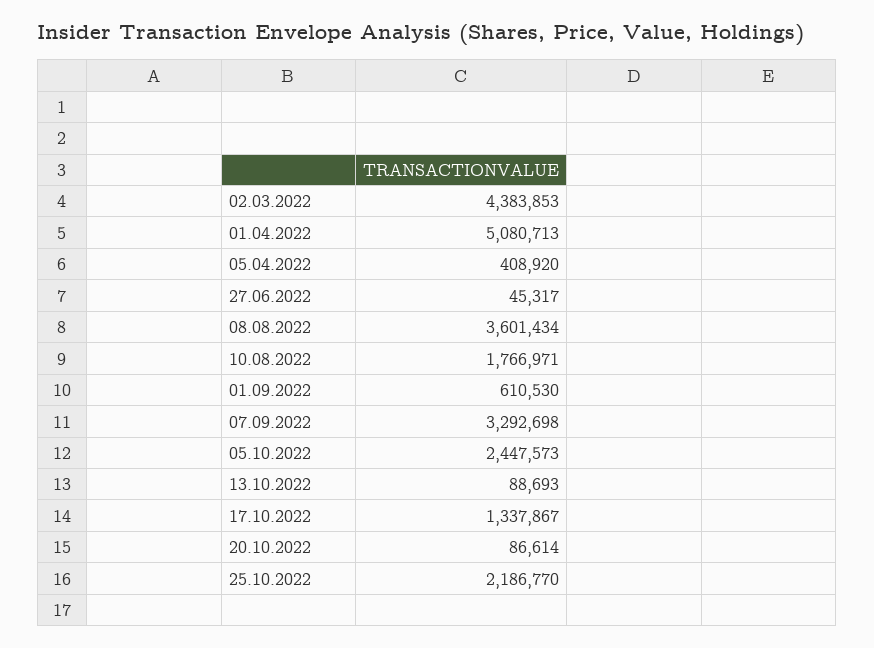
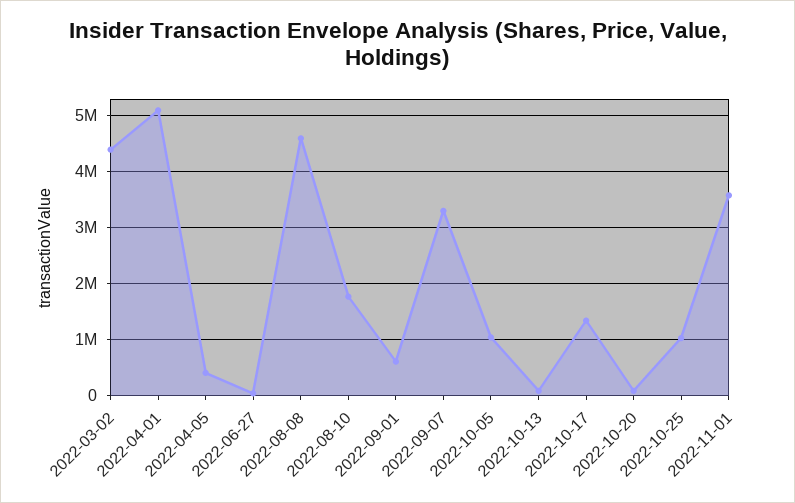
08.08.2022: 3601434 -> 4600000
05.10.2022: 2447573 -> 1000000
25.10.2022: 2186770 -> 1000000
2022-11-01: none -> 3600000

